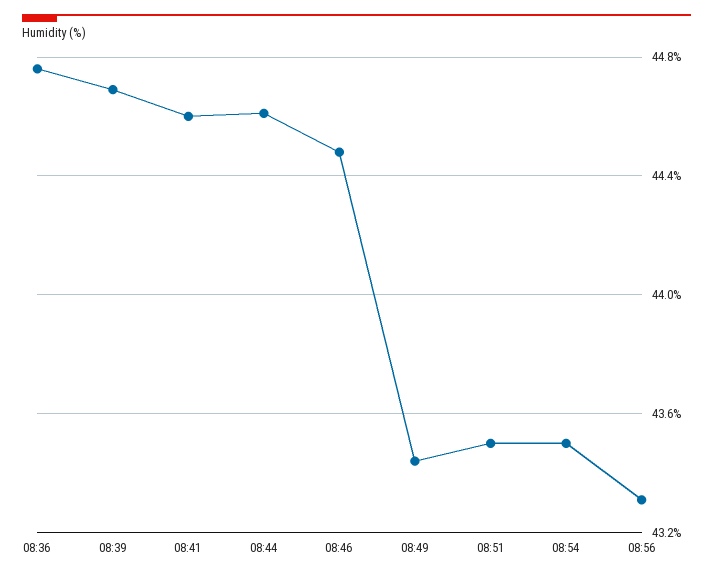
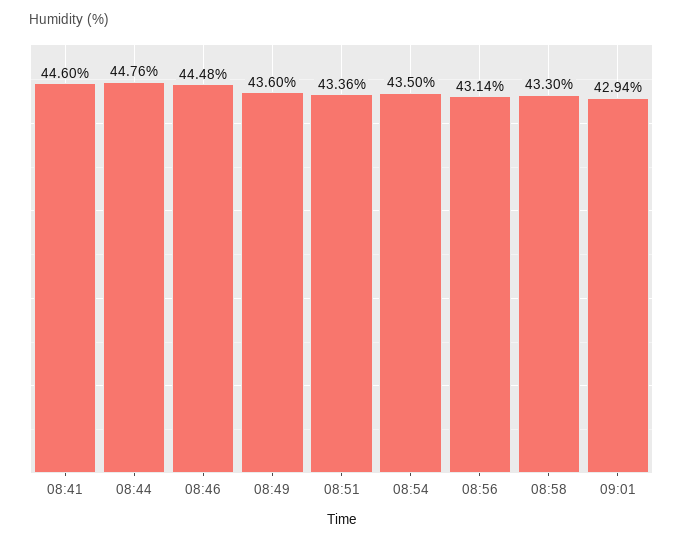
08:36: 44.75 -> none
08:39: 44.7 -> none
08:44: 44.6 -> 44.76
08:49: 43.45 -> 43.6
08:51: 43.5 -> 43.36
08:56: 43.3 -> 43.14
08:58: none -> 43.3
09:01: none -> 42.94

